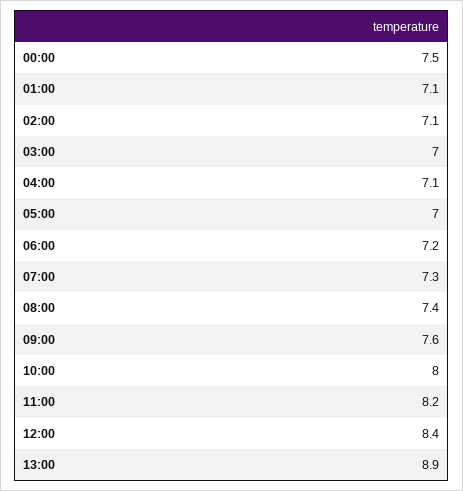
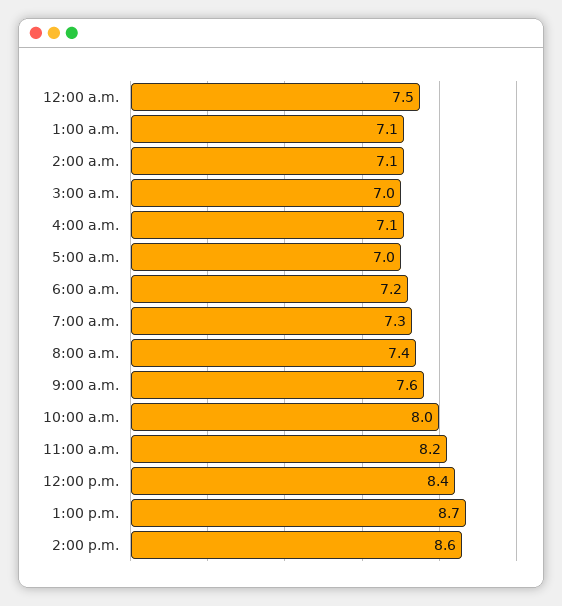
13:00: 8.9 -> 8.7
2:00 p.m.: none -> 8.6

